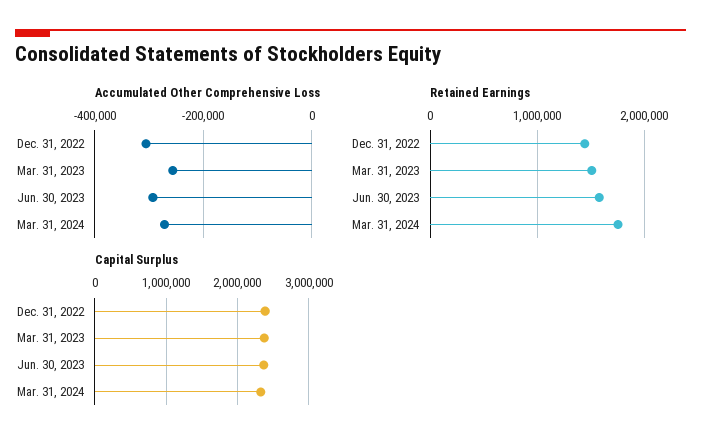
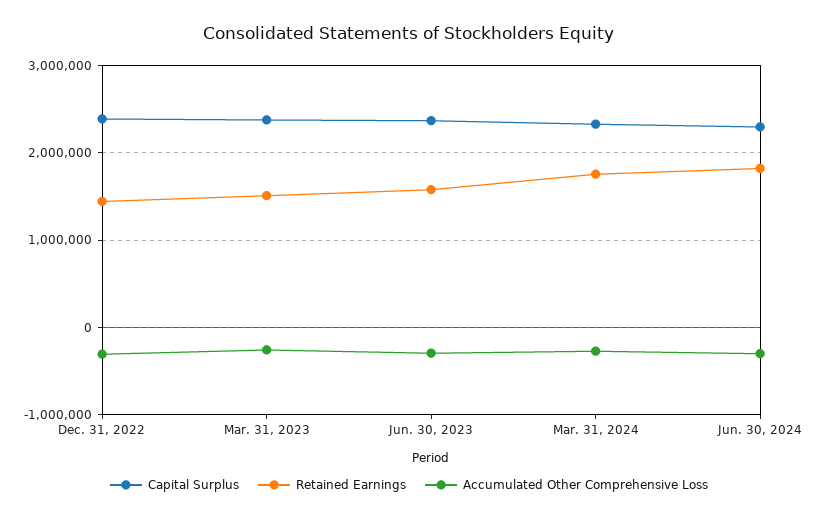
Capital Surplus, Jun. 30, 2024: none -> 2300000
Retained Earnings, Jun. 30, 2024: none -> 1800000
Accumulated Other Comprehensive Loss, Jun. 30, 2024: none -> -300000

